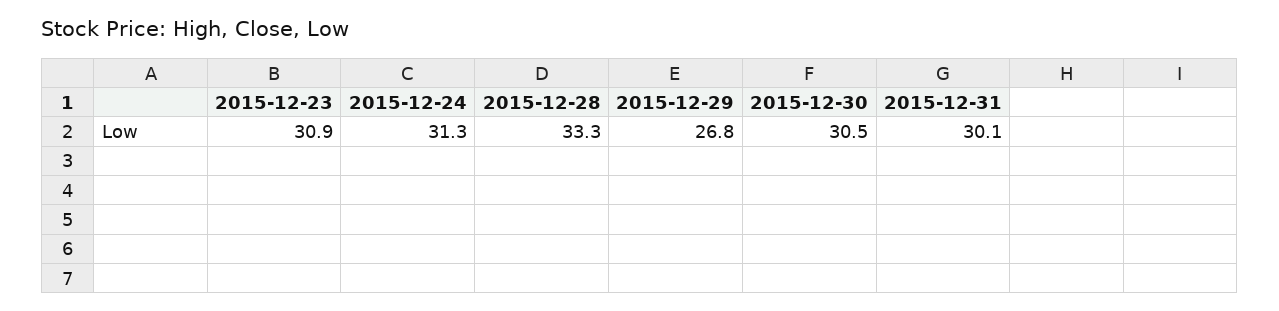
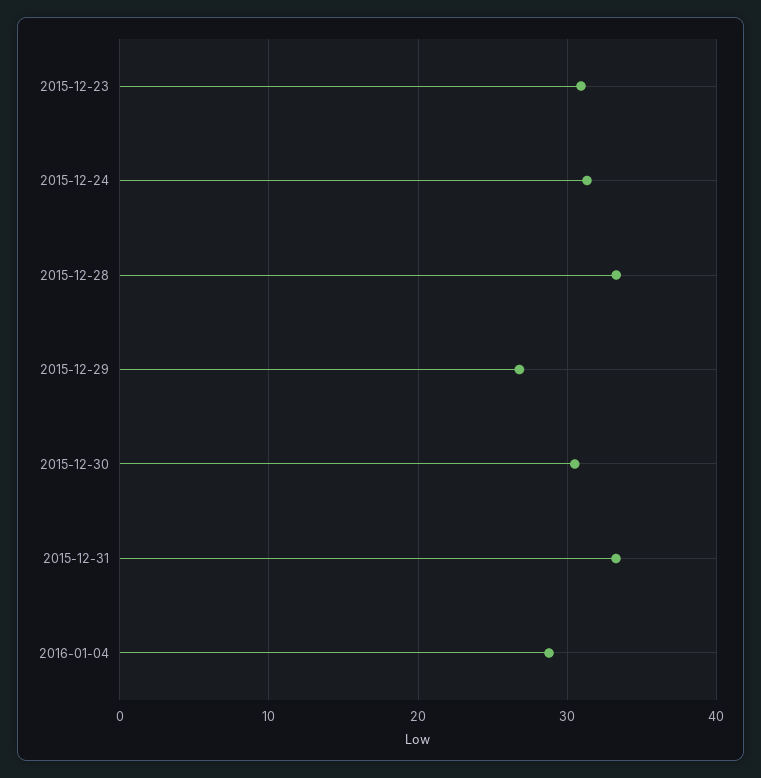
2015-12-31: 30.1 -> 33
2016-01-04: none -> 29

